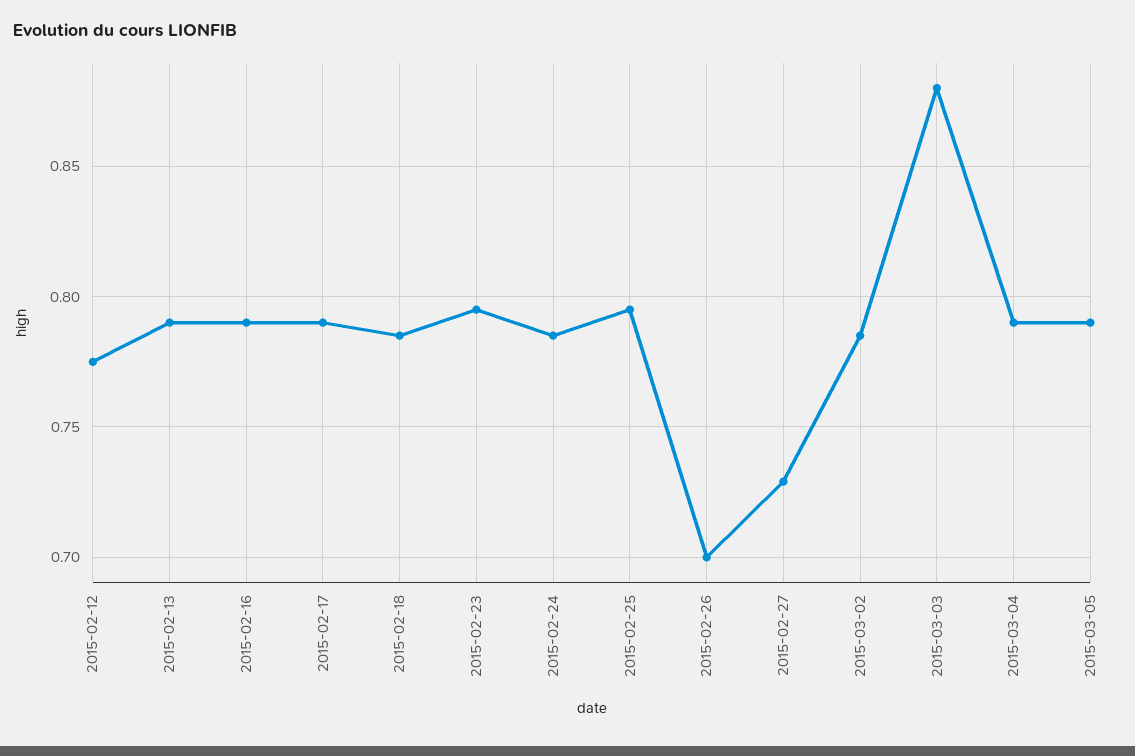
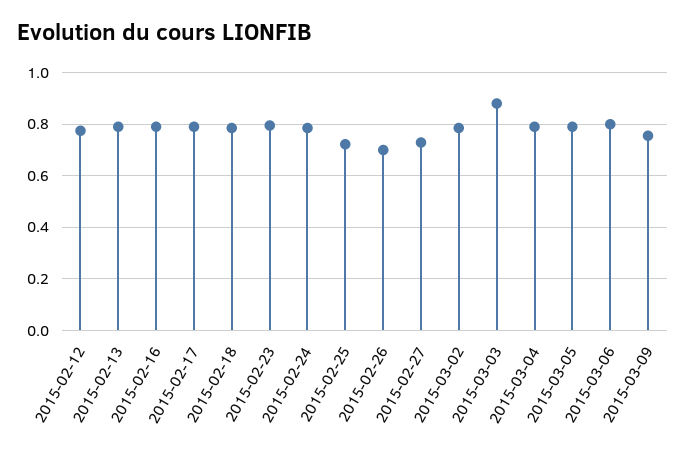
2015-02-25: 0.795 -> 0.725
2015-03-06: none -> 0.8
2015-03-09: none -> 0.75

